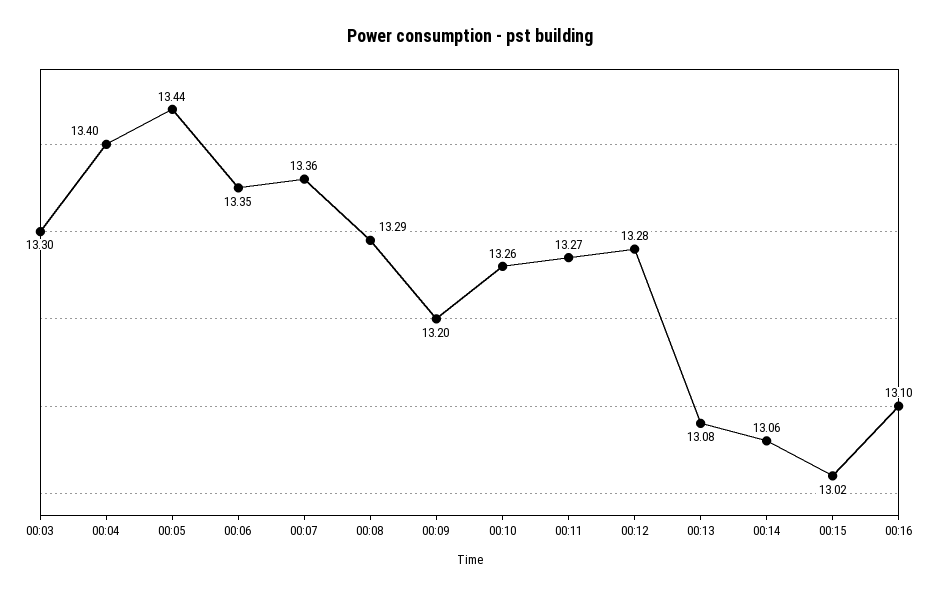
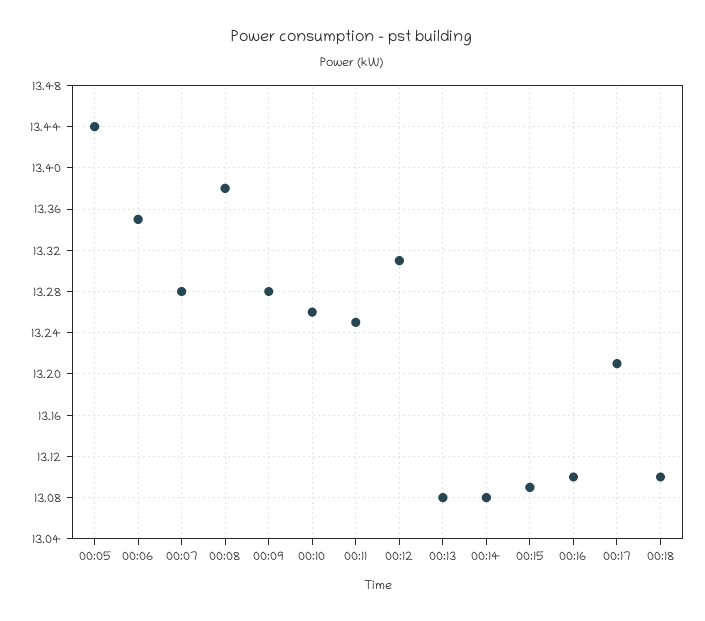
00:03: 13.3 -> none
00:04: 13.4 -> none
00:07: 13.36 -> 13.28
00:08: 13.29 -> 13.38
00:09: 13.2 -> 13.28
00:11: 13.27 -> 13.25
00:12: 13.28 -> 13.31
00:14: 13.06 -> 13.08
00:15: 13.02 -> 13.09
00:17: none -> 13.21
00:18: none -> 13.1

